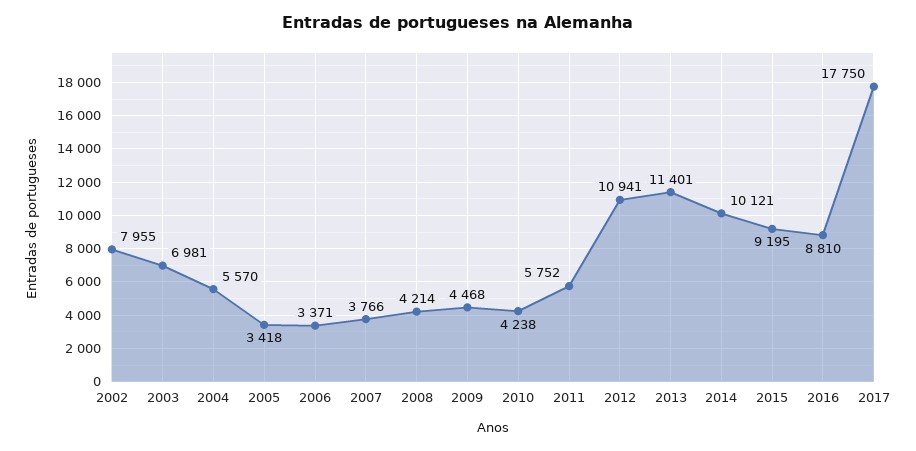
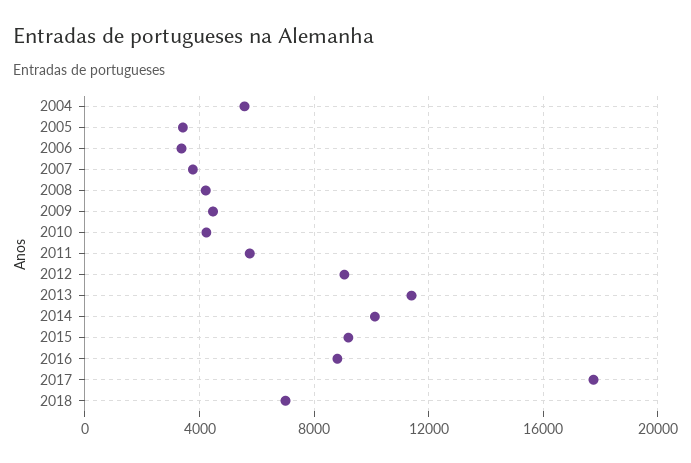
2002: 7955 -> none
2003: 6981 -> none
2012: 10941 -> 9000
2018: none -> 7000

